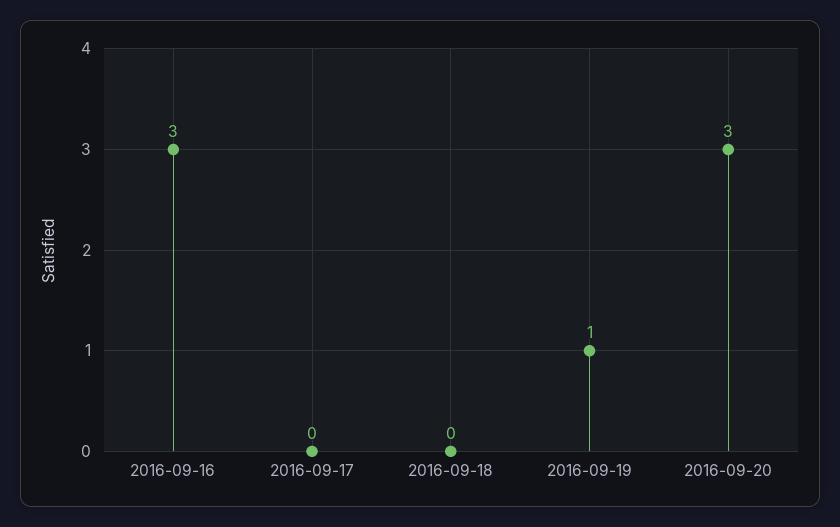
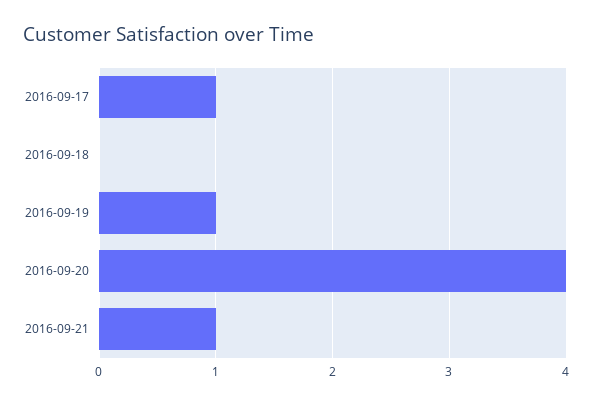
2016-09-16: 3 -> none
2016-09-17: 0 -> 1
2016-09-20: 3 -> 4
2016-09-21: none -> 1

